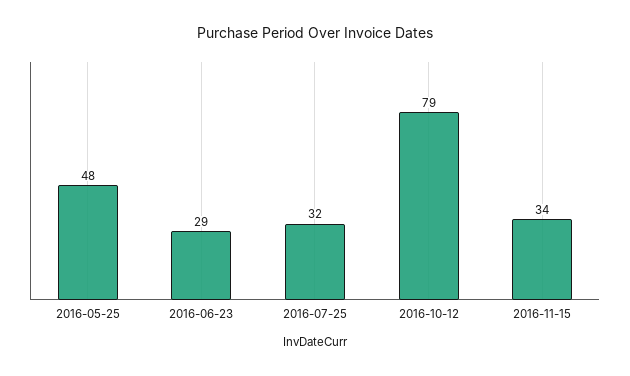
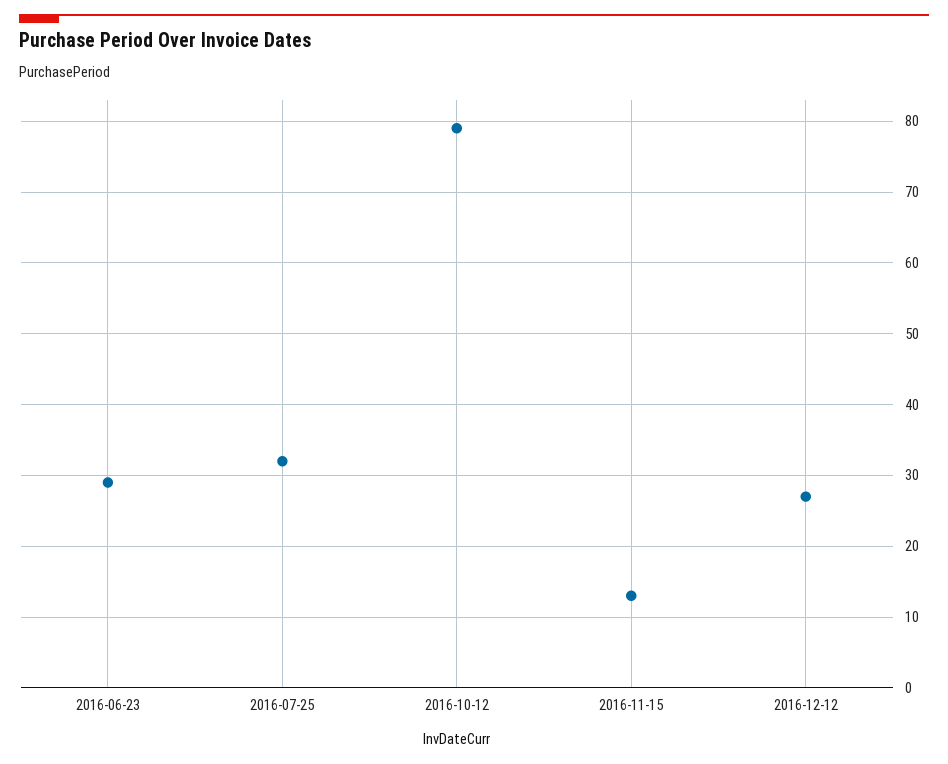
2016-05-25: 48 -> none
2016-11-15: 34 -> 13
2016-12-12: none -> 27

